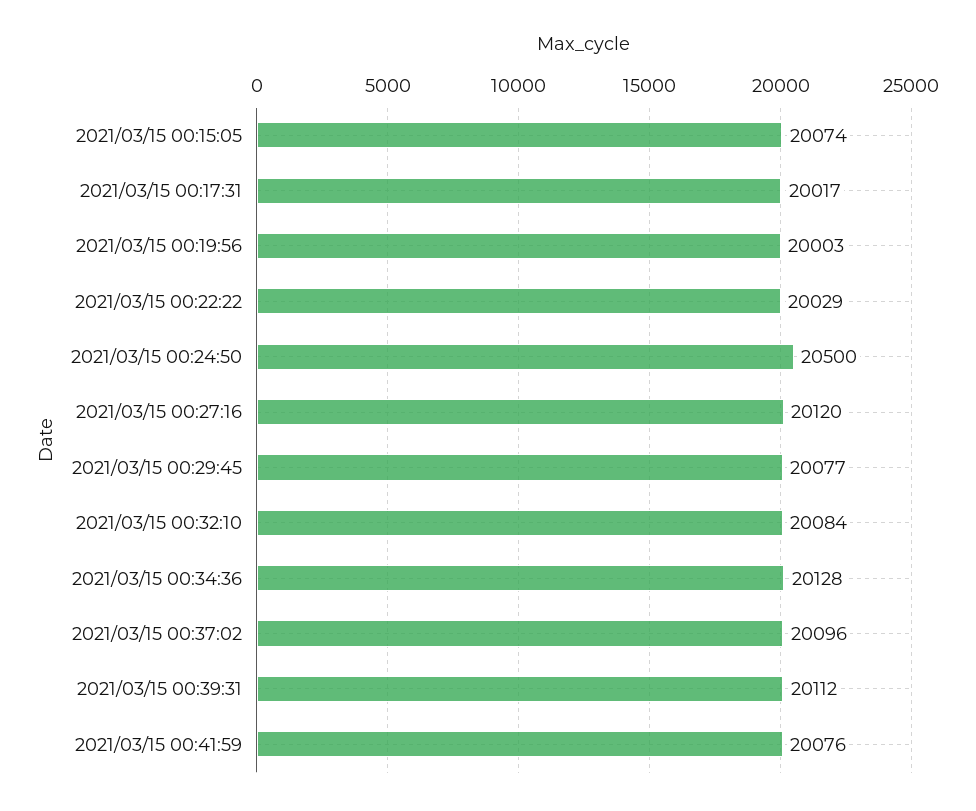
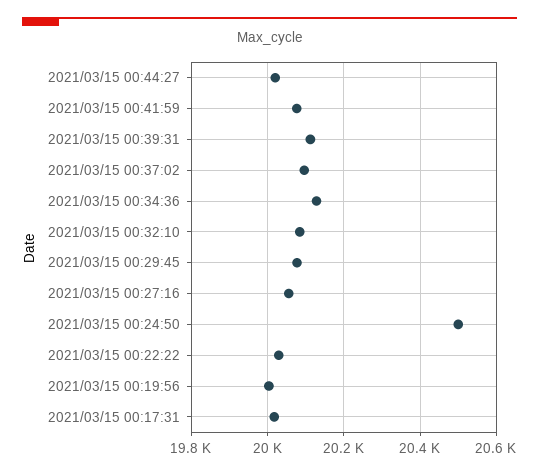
2021/03/15 00:15:05: 20074 -> none
2021/03/15 00:27:16: 20120 -> 20060
2021/03/15 00:44:27: none -> 20020

